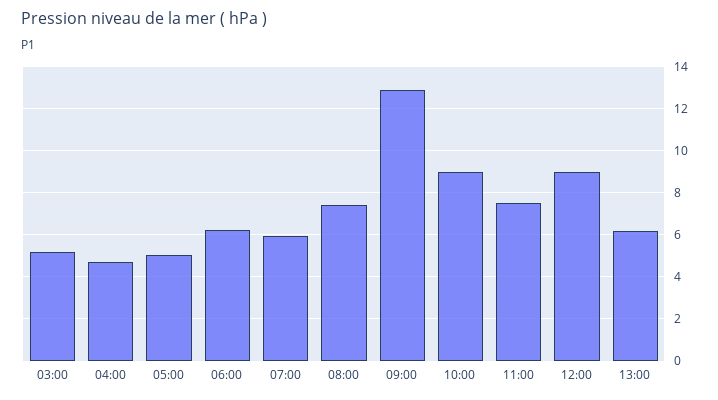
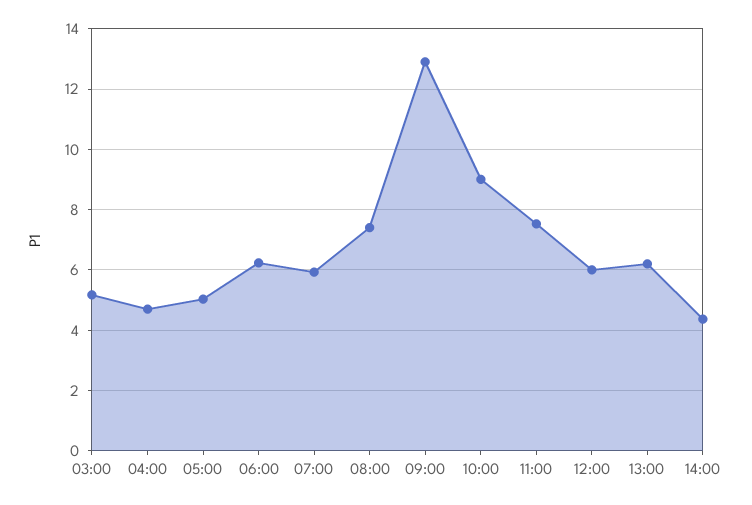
12:00: 9 -> 6
14:00: none -> 4.4

